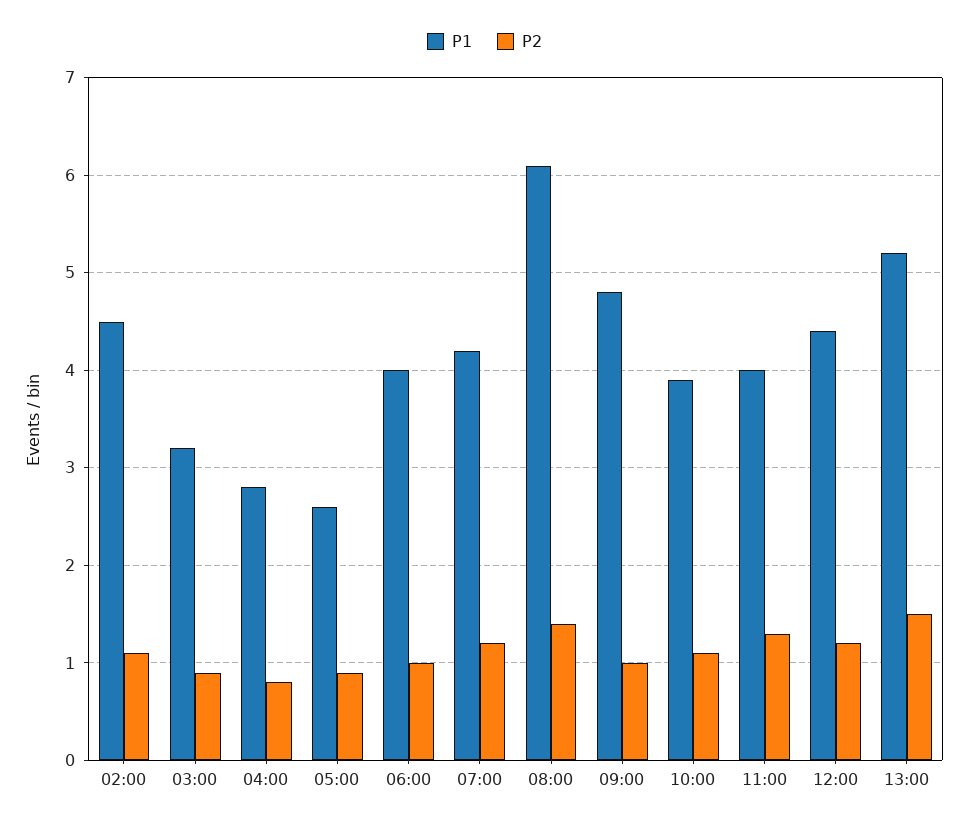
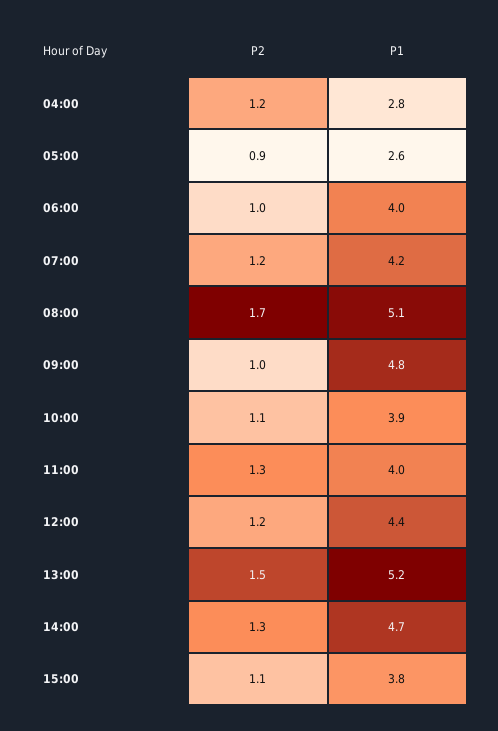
P1, 02:00: 4.5 -> none
P2, 02:00: 1.1 -> none
P1, 03:00: 3.2 -> none
P2, 03:00: 0.9 -> none
P2, 04:00: 0.8 -> 1.2
P1, 08:00: 6.1 -> 5.1
P2, 08:00: 1.4 -> 1.7
P2, 14:00: none -> 1.3
P1, 14:00: none -> 4.7
P2, 15:00: none -> 1.1
P1, 15:00: none -> 3.8

